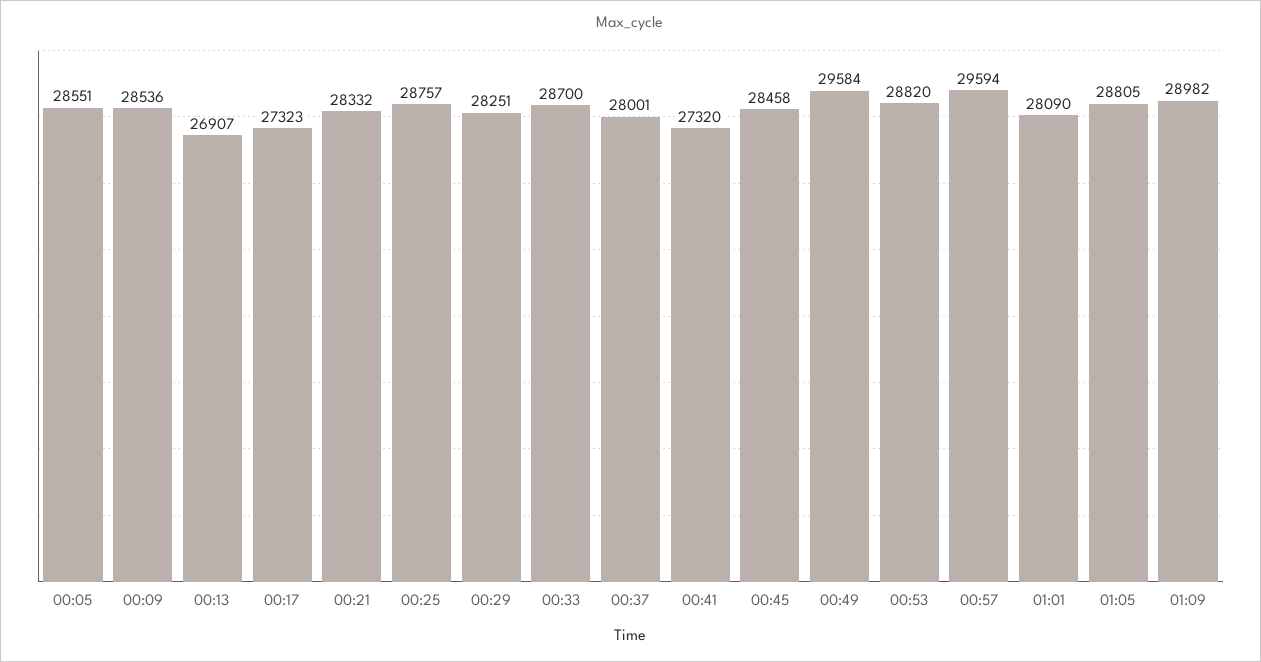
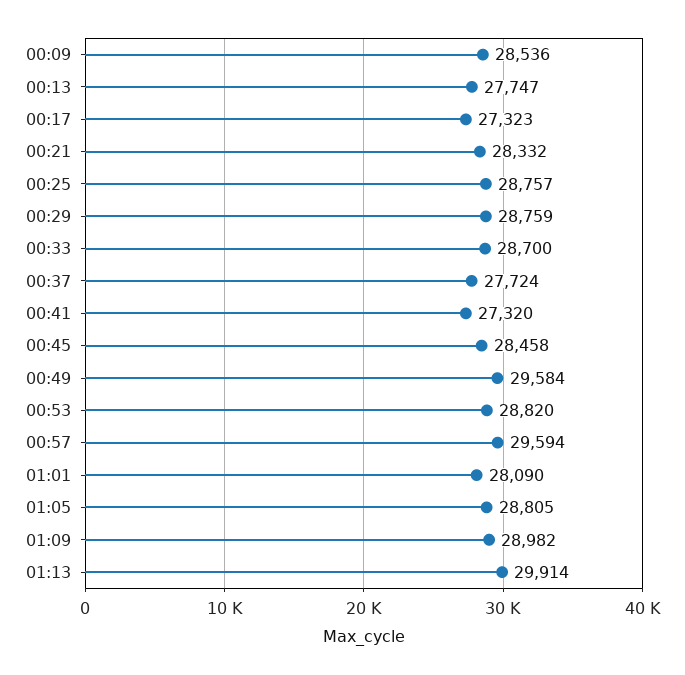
00:05: 28551 -> none
00:13: 26907 -> 27747
00:29: 28251 -> 28759
00:37: 28001 -> 27724
01:13: none -> 29914

